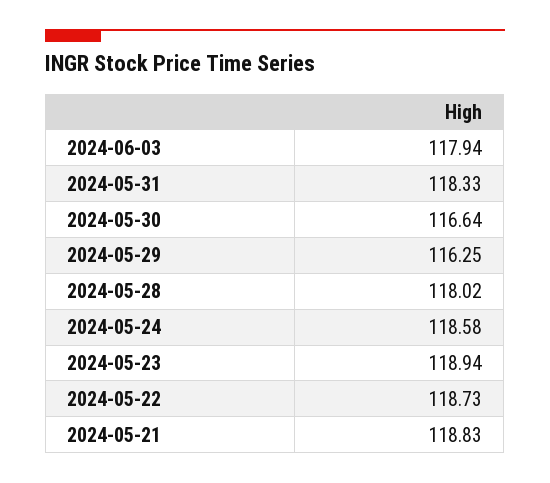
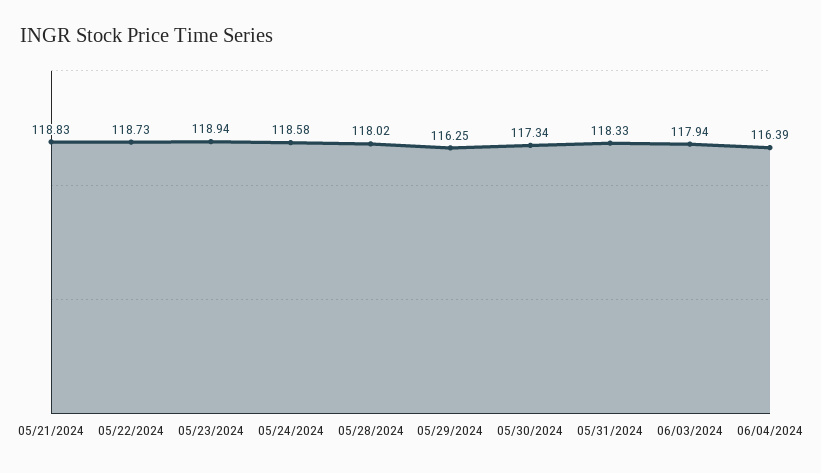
2024-05-30: 116.64 -> 117.34
06/04/2024: none -> 116.39

